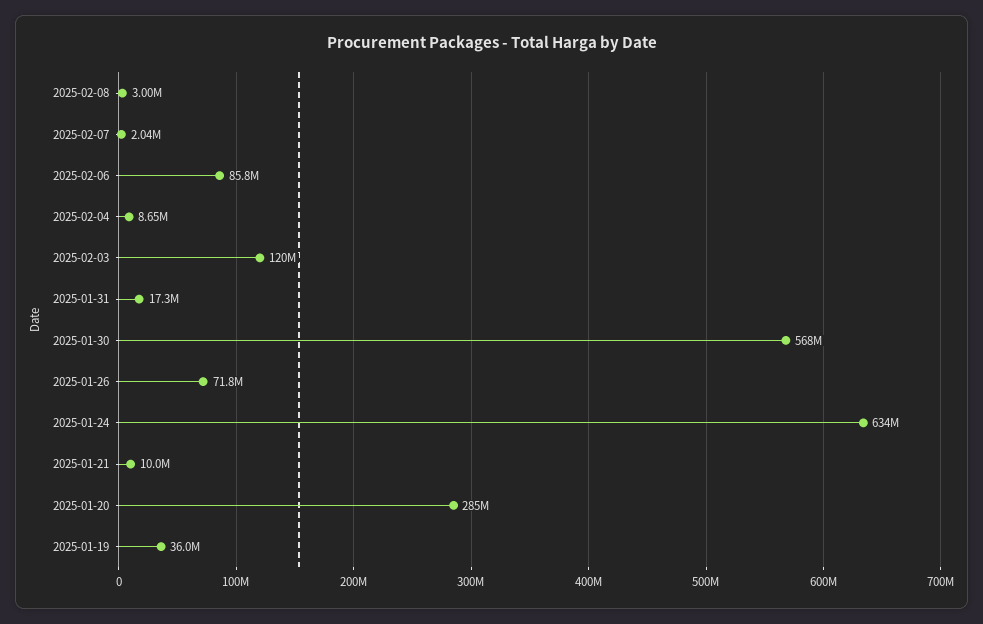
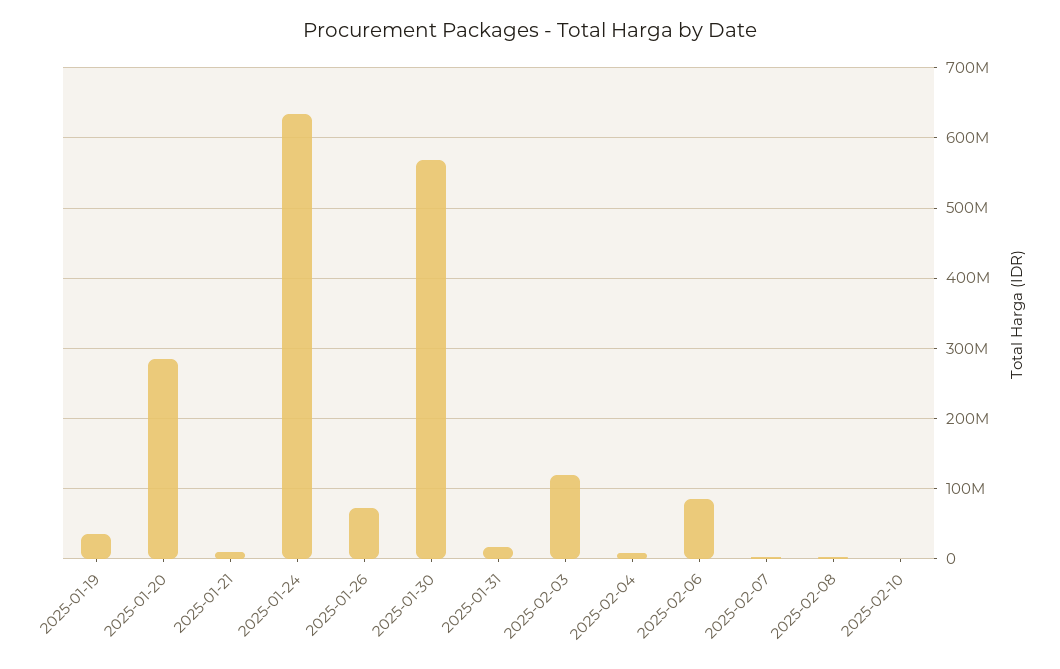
2025-02-10: none -> 0

